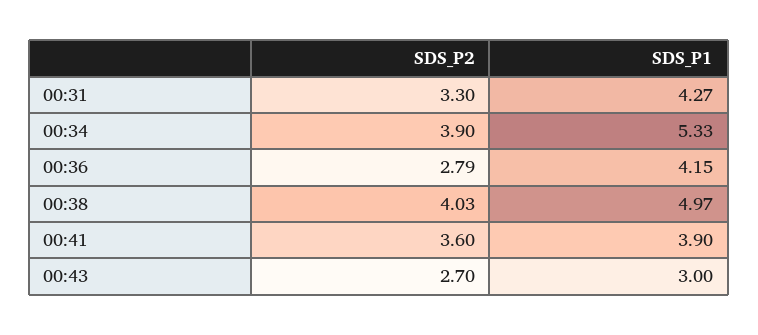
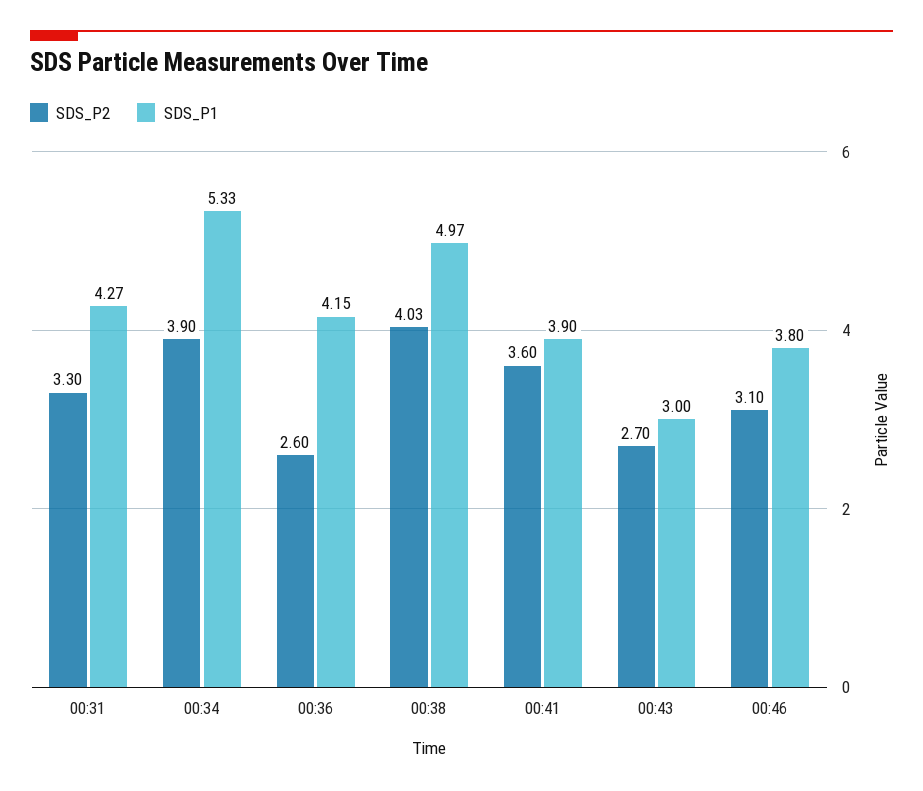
SDS_P2, 00:36: 2.79 -> 2.6
SDS_P2, 00:46: none -> 3.1
SDS_P1, 00:46: none -> 3.8

